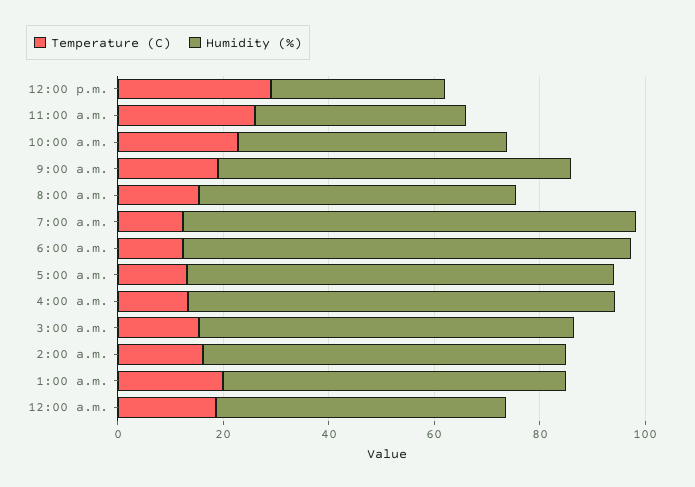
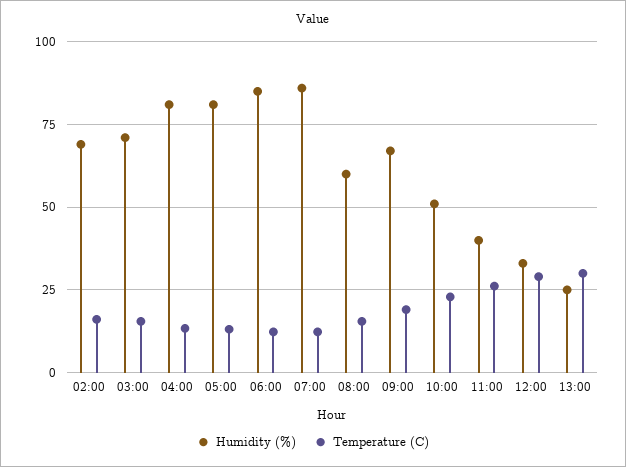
Temperature (C), 1:00 a.m.: 20 -> none
Humidity (%), 1:00 a.m.: 65 -> none
Temperature (C), 12:00 a.m.: 20 -> none
Humidity (%), 12:00 a.m.: 55 -> none
Humidity (%), 13:00: none -> 25
Temperature (C), 13:00: none -> 30

